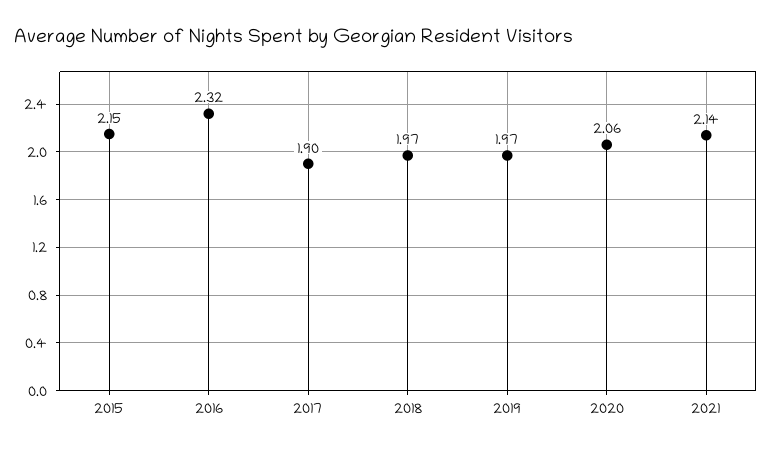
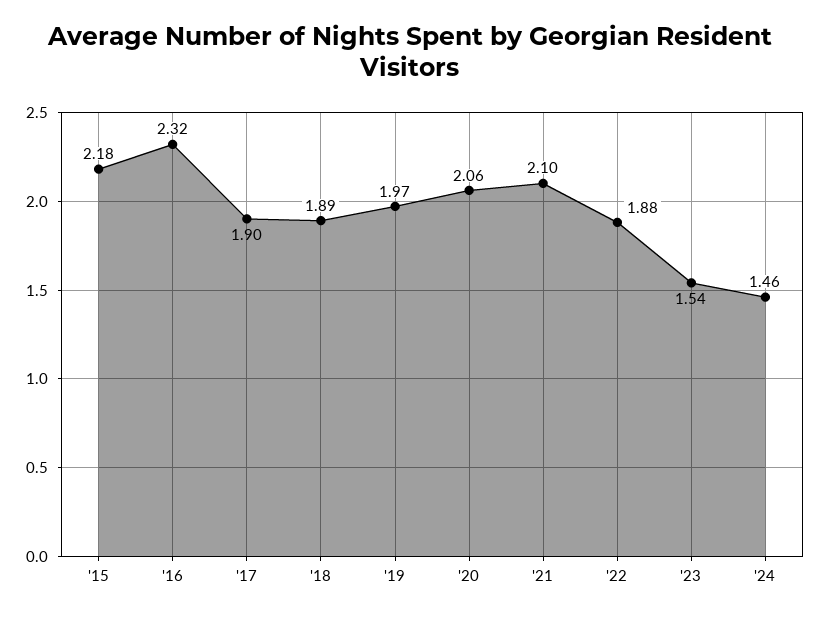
2015: 2.15 -> 2.18
2018: 1.97 -> 1.89
2021: 2.14 -> 2.1
'22: none -> 1.88
'23: none -> 1.54
'24: none -> 1.46

